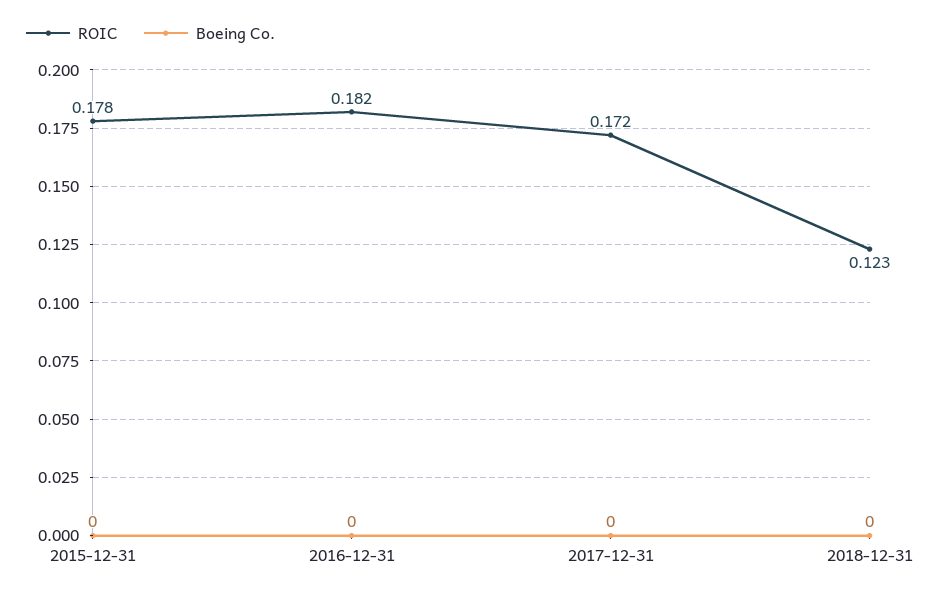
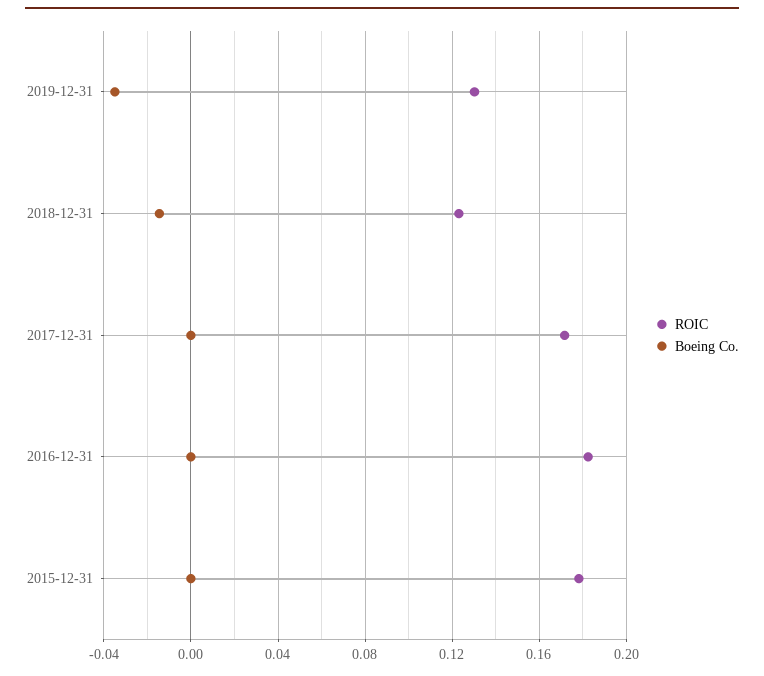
Boeing Co., 2018-12-31: 0 -> -0.015
ROIC, 2019-12-31: none -> 0.13
Boeing Co., 2019-12-31: none -> -0.035

